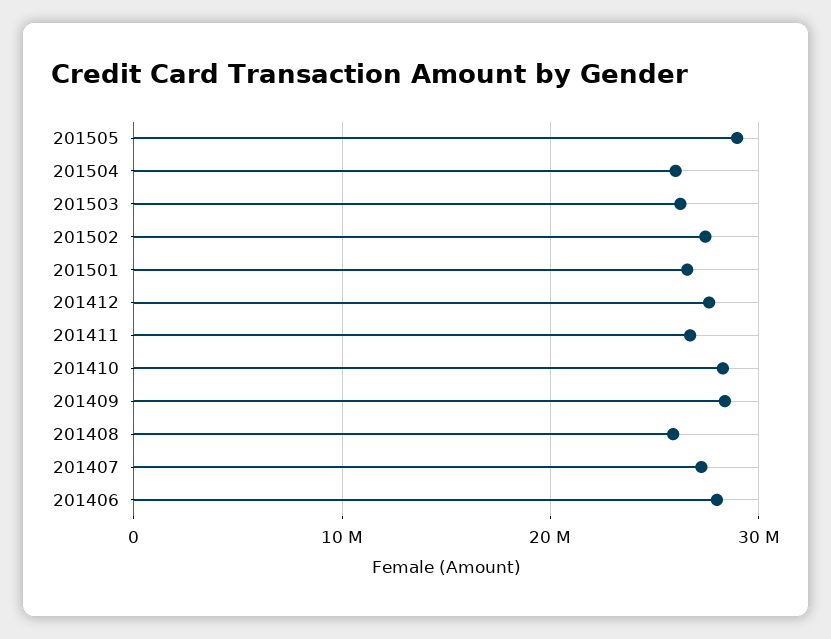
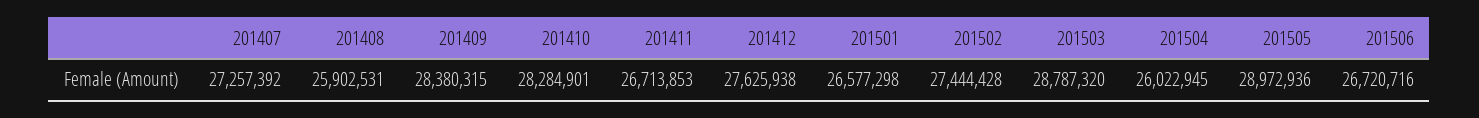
201503: 26000000 -> 28787320
201406: 28000000 -> none
201506: none -> 26720716

